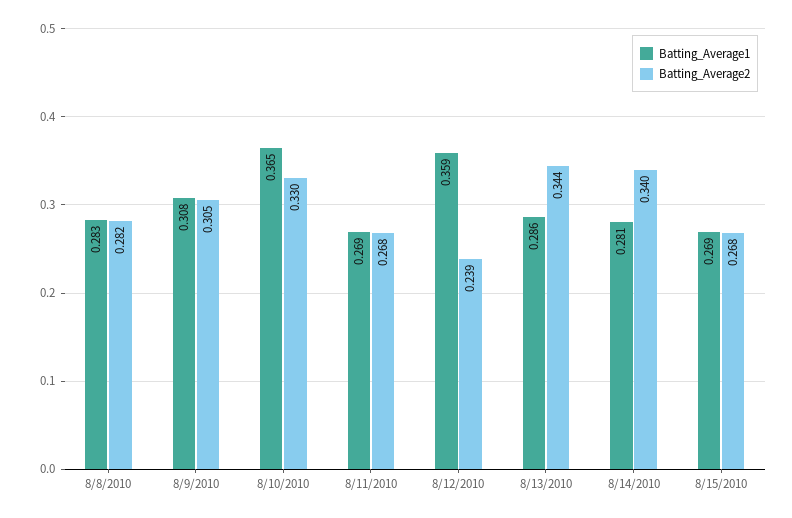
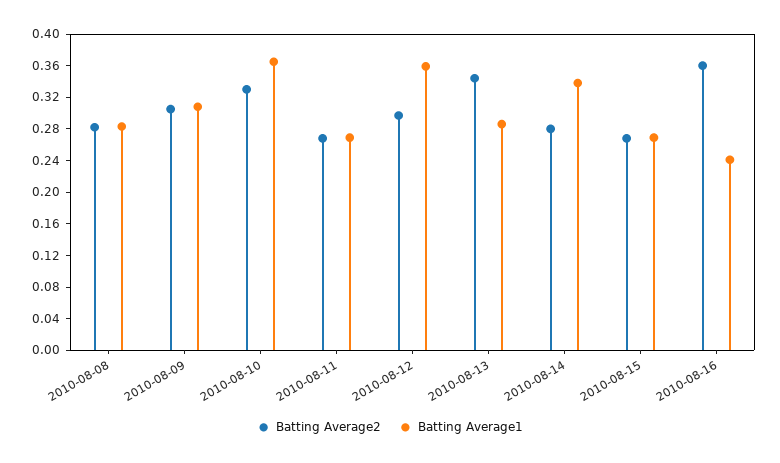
Batting_Average2, 8/12/2010: 0.239 -> 0.3
Batting_Average1, 8/14/2010: 0.281 -> 0.34
Batting_Average2, 8/14/2010: 0.34 -> 0.28
Batting_Average2, 2010-08-16: none -> 0.36
Batting_Average1, 2010-08-16: none -> 0.24

